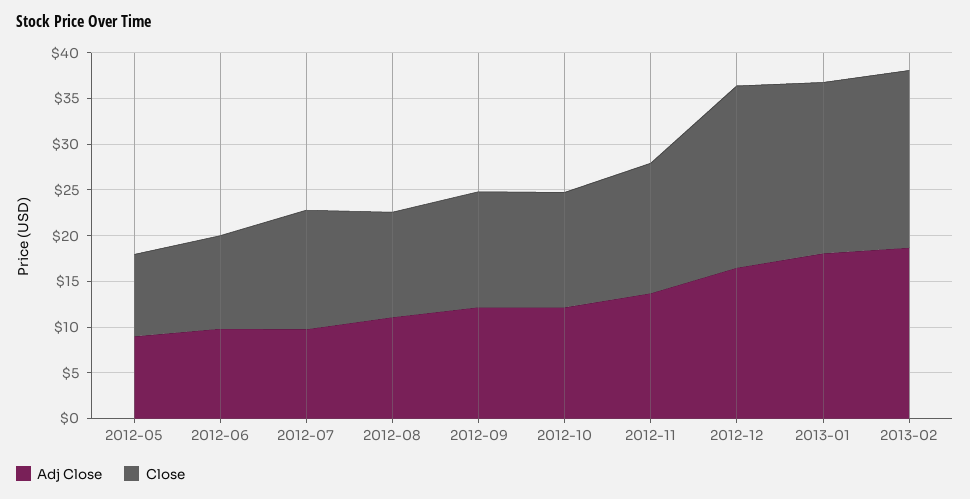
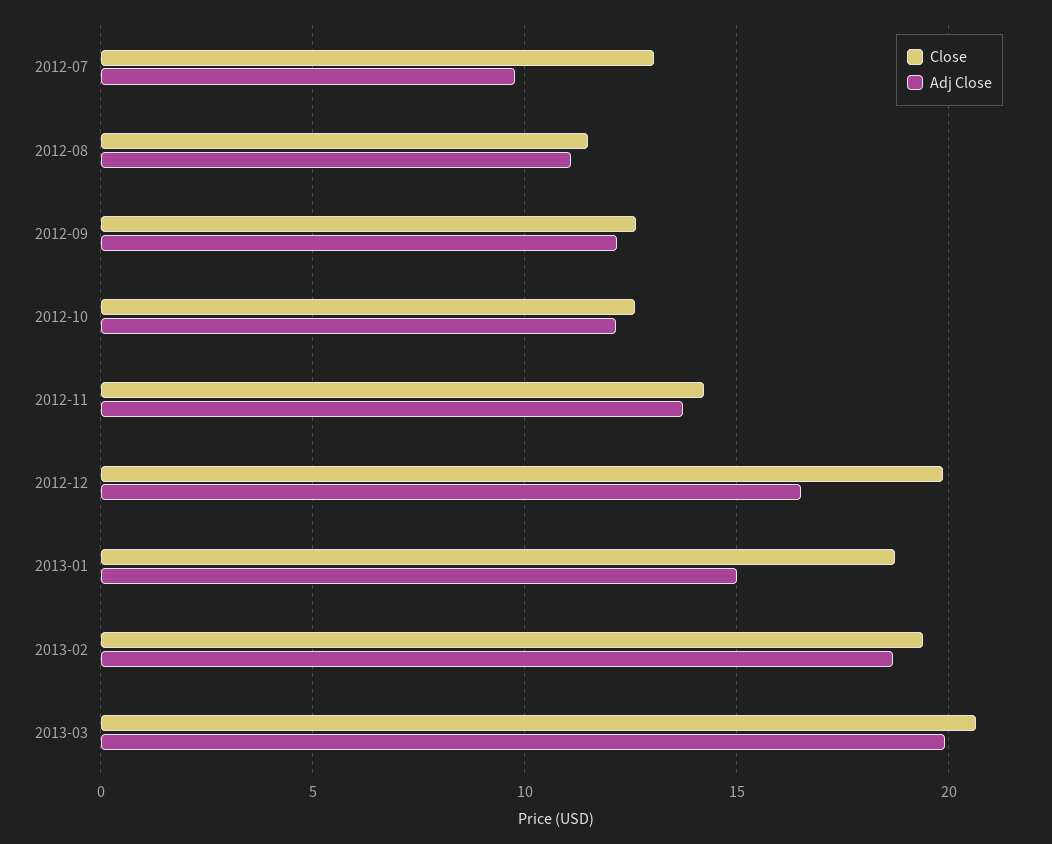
Adj Close, 2012-05: 9 -> none
Close, 2012-05: 9 -> none
Adj Close, 2012-06: 10 -> none
Close, 2012-06: 10 -> none
Adj Close, 2013-01: 18 -> 15
Close, 2013-03: none -> 20.5
Adj Close, 2013-03: none -> 20

